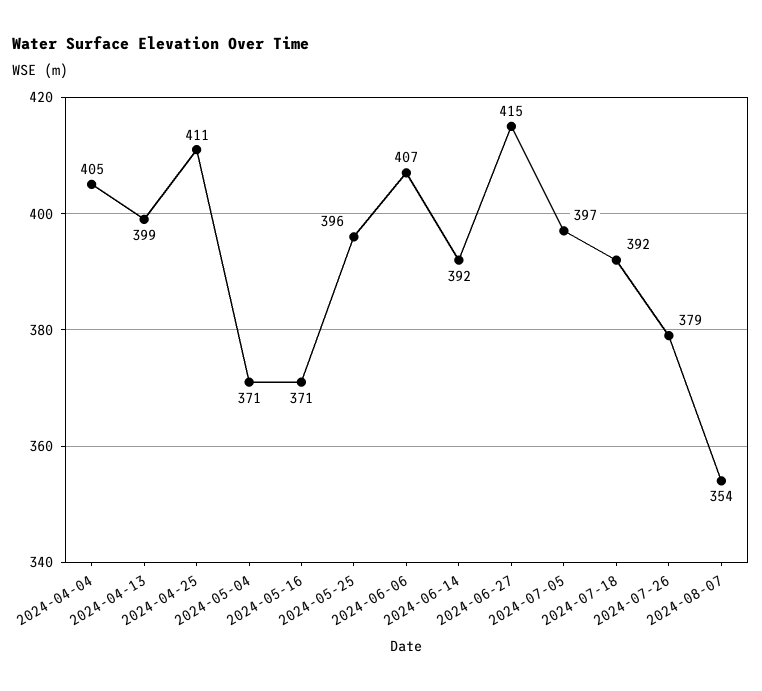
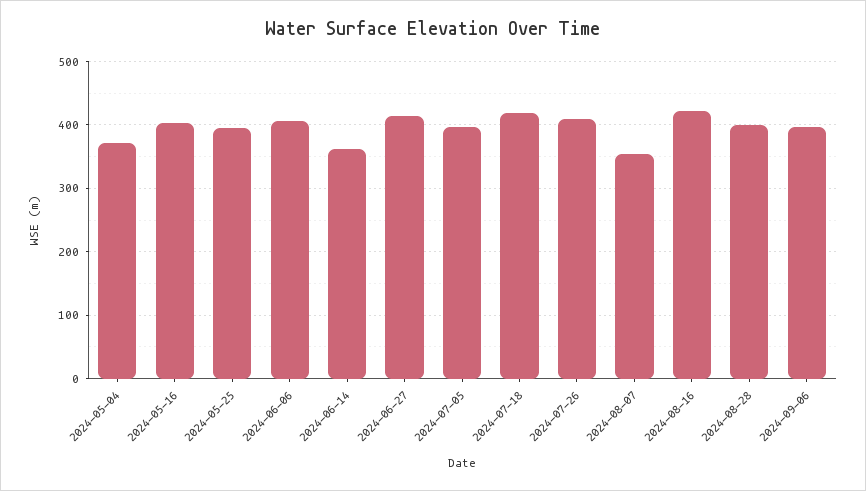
2024-04-04: 405 -> none
2024-04-13: 399 -> none
2024-04-25: 411 -> none
2024-05-16: 371 -> 400
2024-06-14: 392 -> 360
2024-07-18: 392 -> 420
2024-07-26: 379 -> 410
2024-08-16: none -> 420
2024-08-28: none -> 400
2024-09-06: none -> 400

